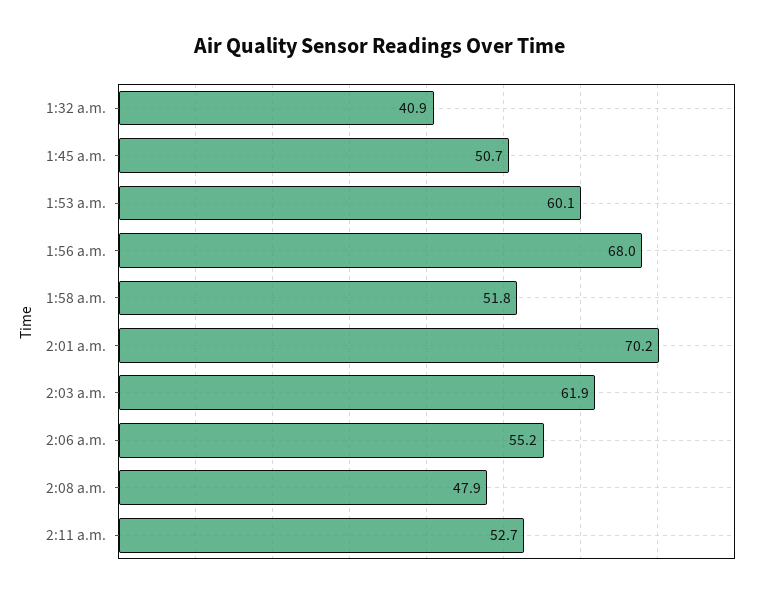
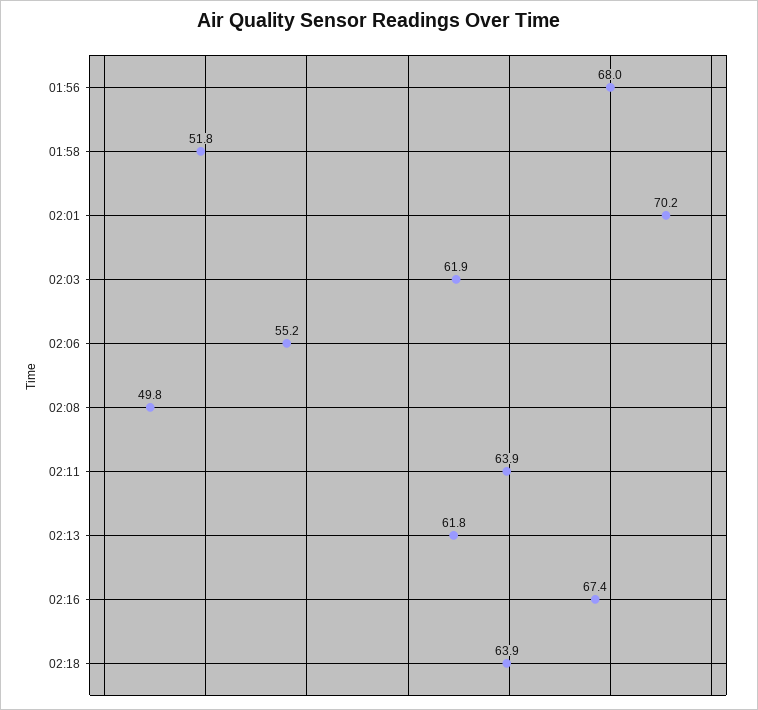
1:32 a.m.: 40.9 -> none
1:45 a.m.: 50.7 -> none
1:53 a.m.: 60.1 -> none
2:08 a.m.: 47.9 -> 49.8
2:11 a.m.: 52.7 -> 63.9
02:13: none -> 61.8
02:16: none -> 67.4
02:18: none -> 63.9

